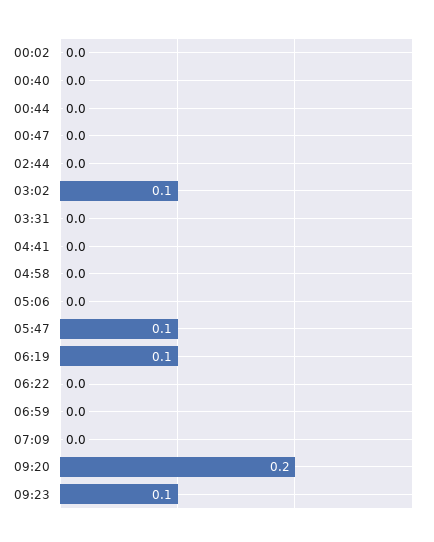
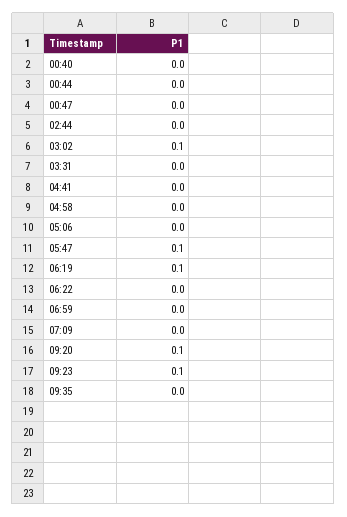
00:02: 0 -> none
09:20: 0.2 -> 0.1
09:35: none -> 0

